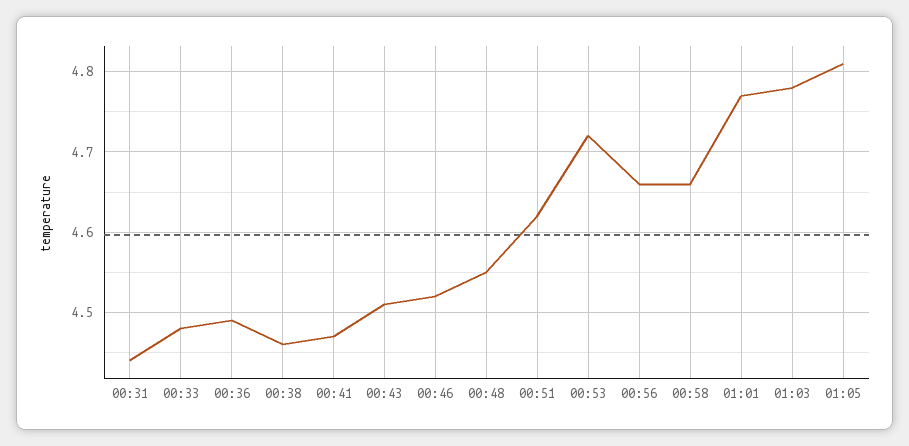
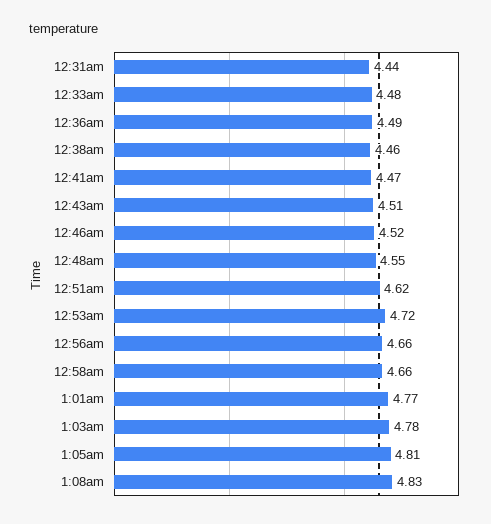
1:08am: none -> 4.83

